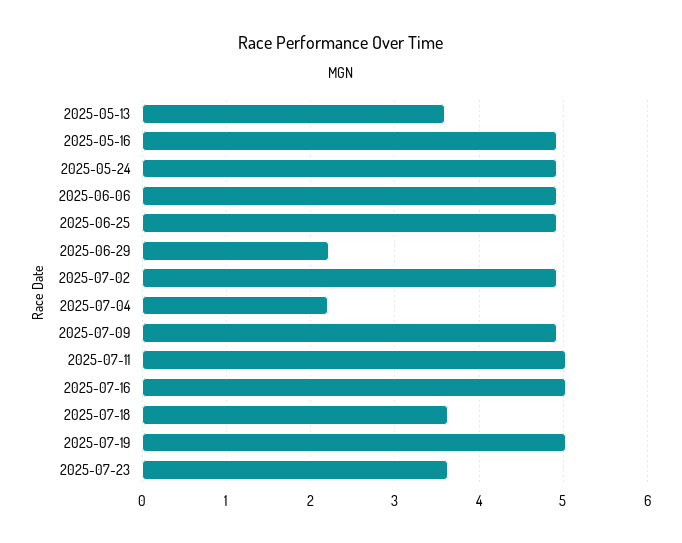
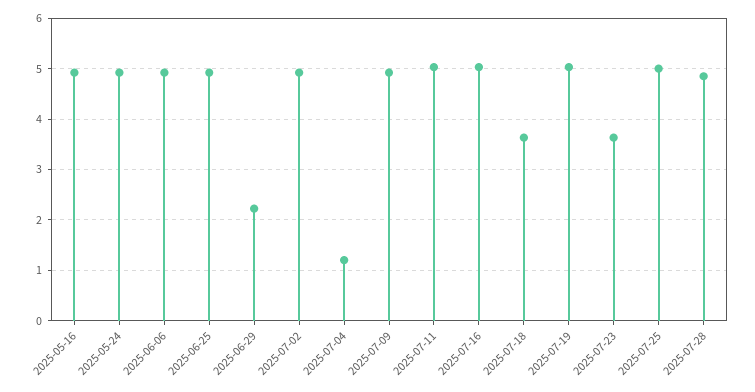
2025-05-13: 3.6 -> none
2025-07-04: 2.2 -> 1.2
2025-07-25: none -> 5
2025-07-28: none -> 4.8

